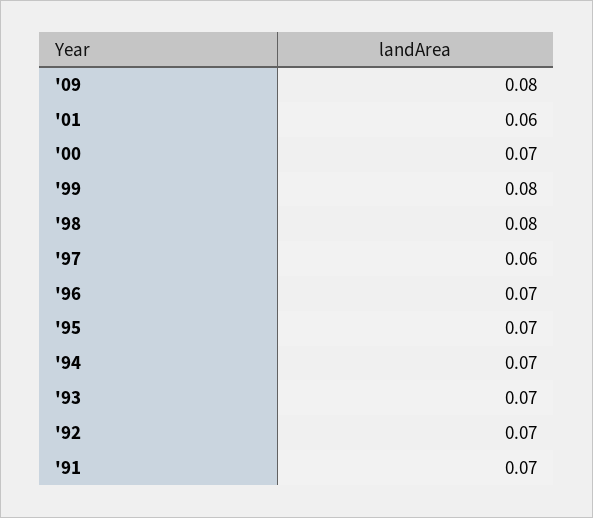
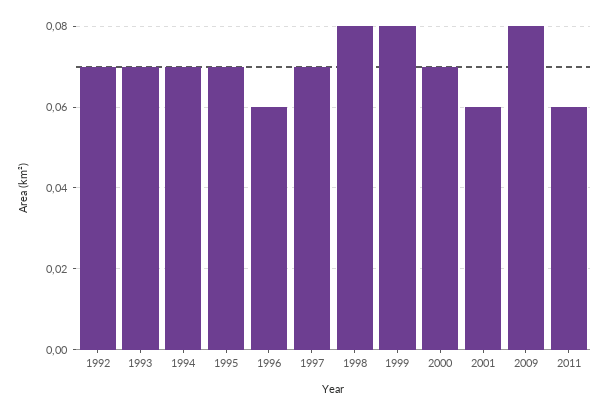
'97: 0.06 -> 0.07
'96: 0.07 -> 0.06
'91: 0.07 -> none
2011: none -> 0.06

